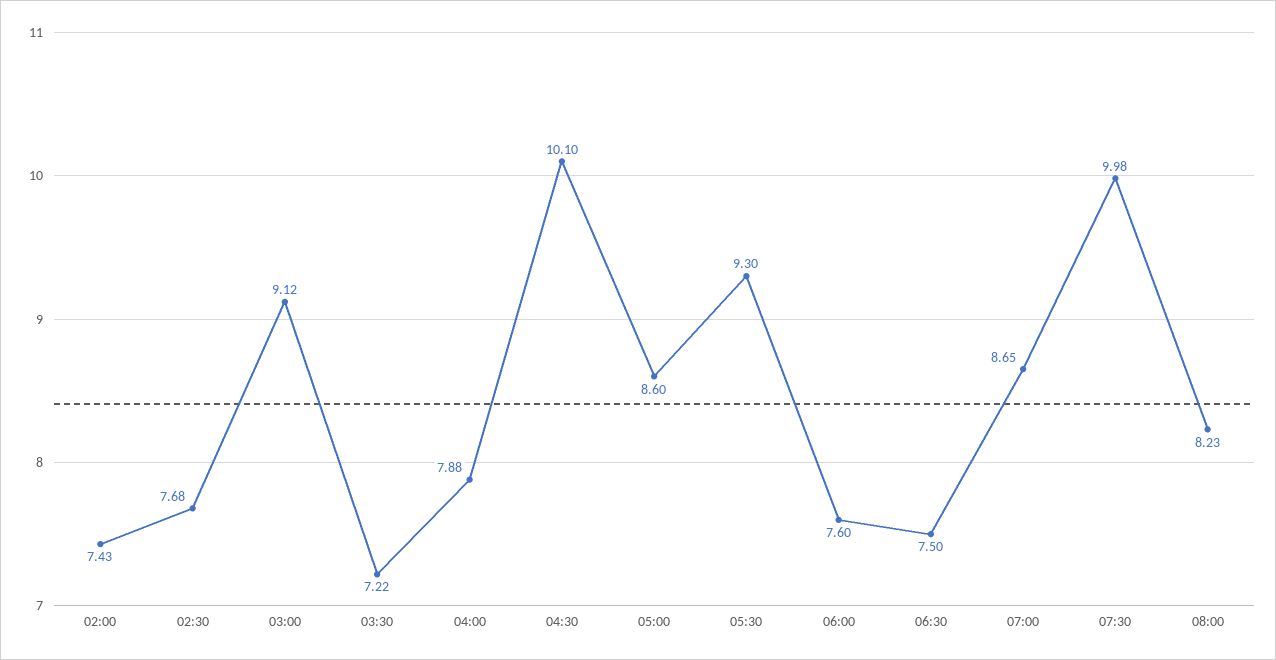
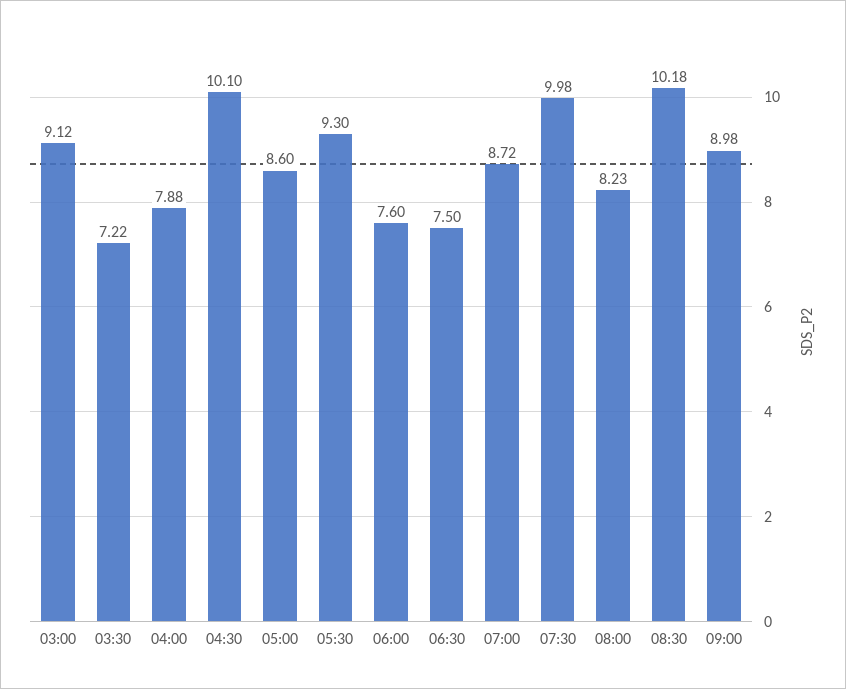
02:00: 7.43 -> none
02:30: 7.68 -> none
07:00: 8.65 -> 8.72
08:30: none -> 10.18
09:00: none -> 8.98

